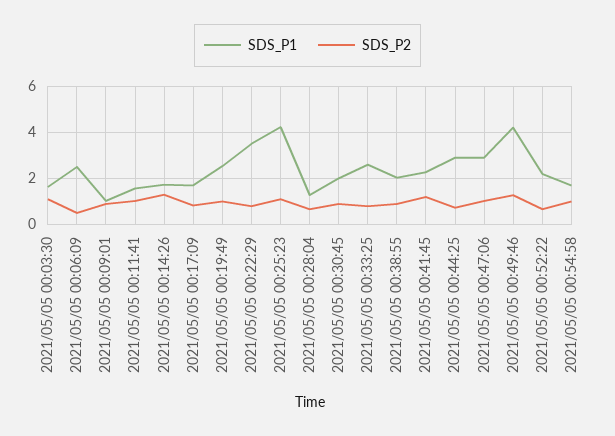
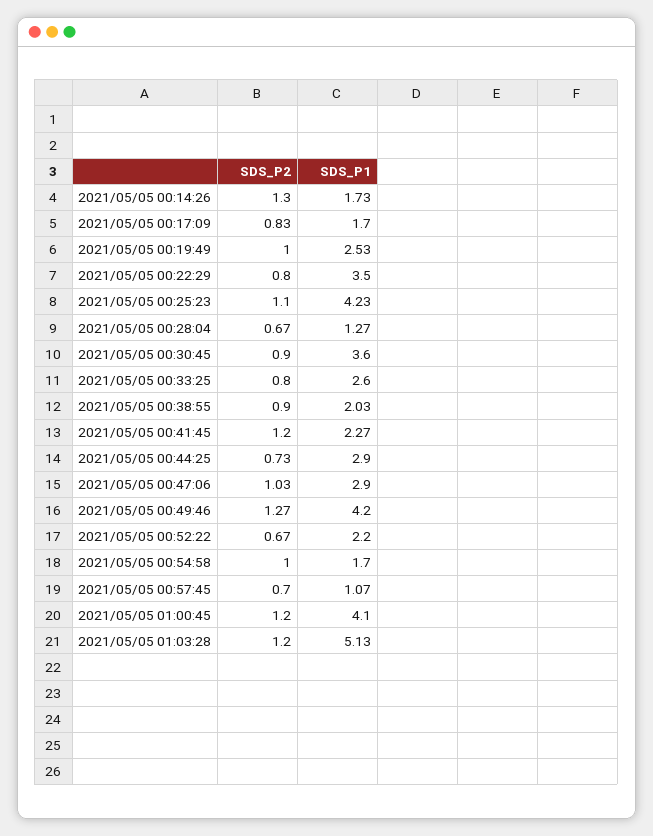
SDS_P1, 2021/05/05 00:03:30: 1.5 -> none
SDS_P2, 2021/05/05 00:03:30: 1 -> none
SDS_P1, 2021/05/05 00:06:09: 2.5 -> none
SDS_P2, 2021/05/05 00:06:09: 0.5 -> none
SDS_P1, 2021/05/05 00:09:01: 1 -> none
SDS_P2, 2021/05/05 00:09:01: 1 -> none
SDS_P1, 2021/05/05 00:11:41: 1.5 -> none
SDS_P2, 2021/05/05 00:11:41: 1 -> none
SDS_P1, 2021/05/05 00:30:45: 2 -> 3.6
SDS_P2, 2021/05/05 00:57:45: none -> 0.7
SDS_P1, 2021/05/05 00:57:45: none -> 1.07
SDS_P2, 2021/05/05 01:00:45: none -> 1.2
SDS_P1, 2021/05/05 01:00:45: none -> 4.1
SDS_P2, 2021/05/05 01:03:28: none -> 1.2
SDS_P1, 2021/05/05 01:03:28: none -> 5.13

